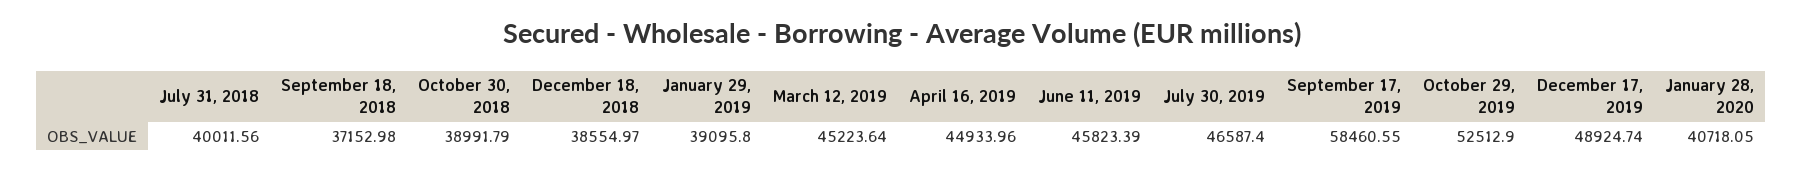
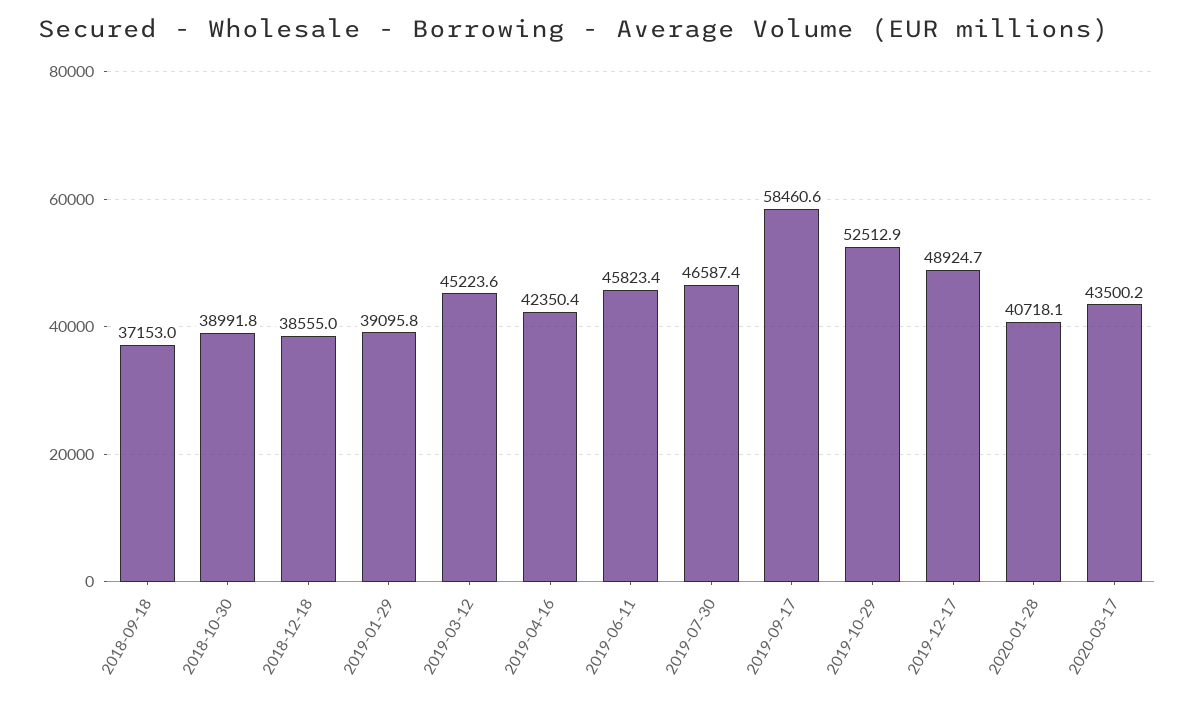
July 31, 2018: 40011.56 -> none
April 16, 2019: 44933.96 -> 42350.4
2020-03-17: none -> 43500.2

